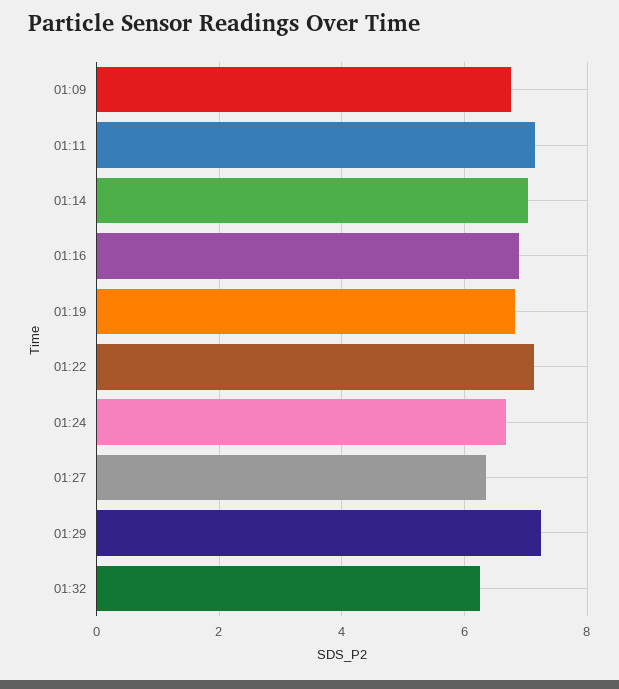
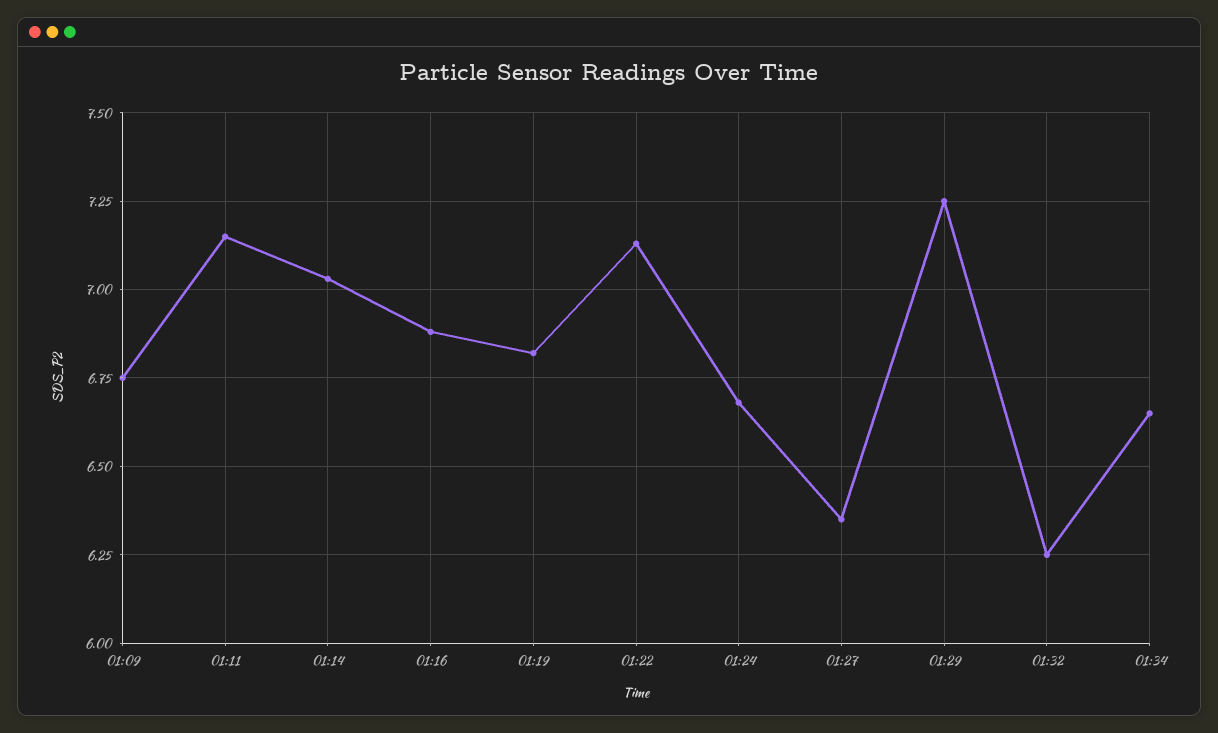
01:34: none -> 6.65

